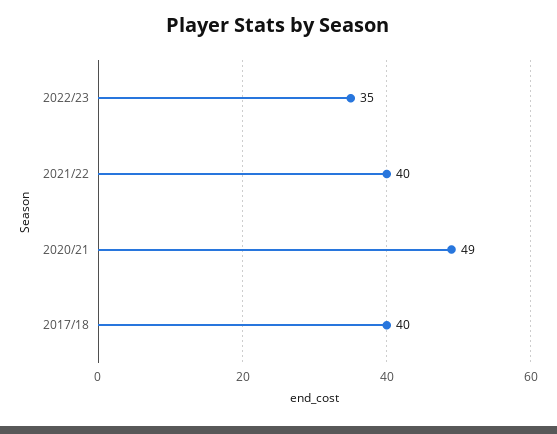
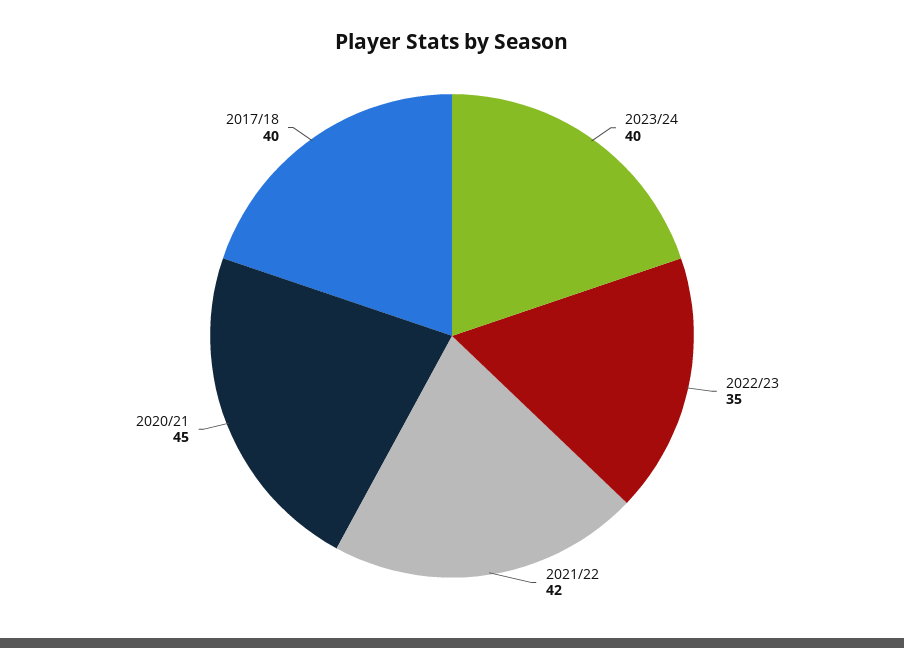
2021/22: 40 -> 42
2020/21: 49 -> 45
2023/24: none -> 40

